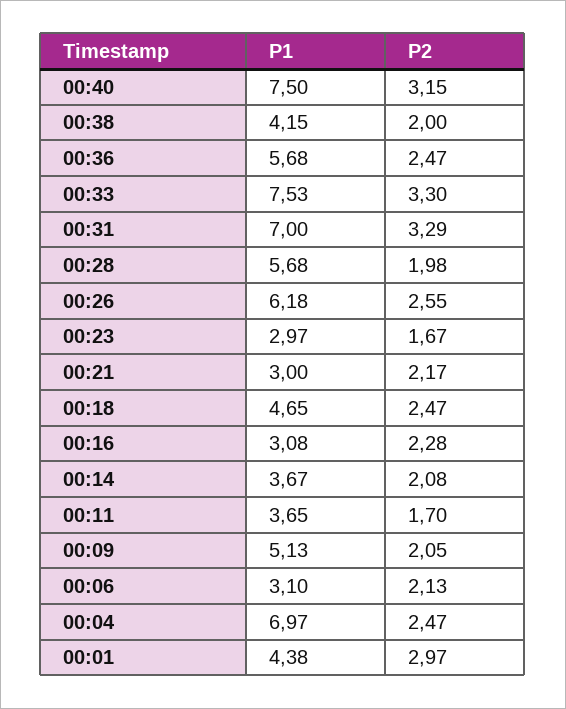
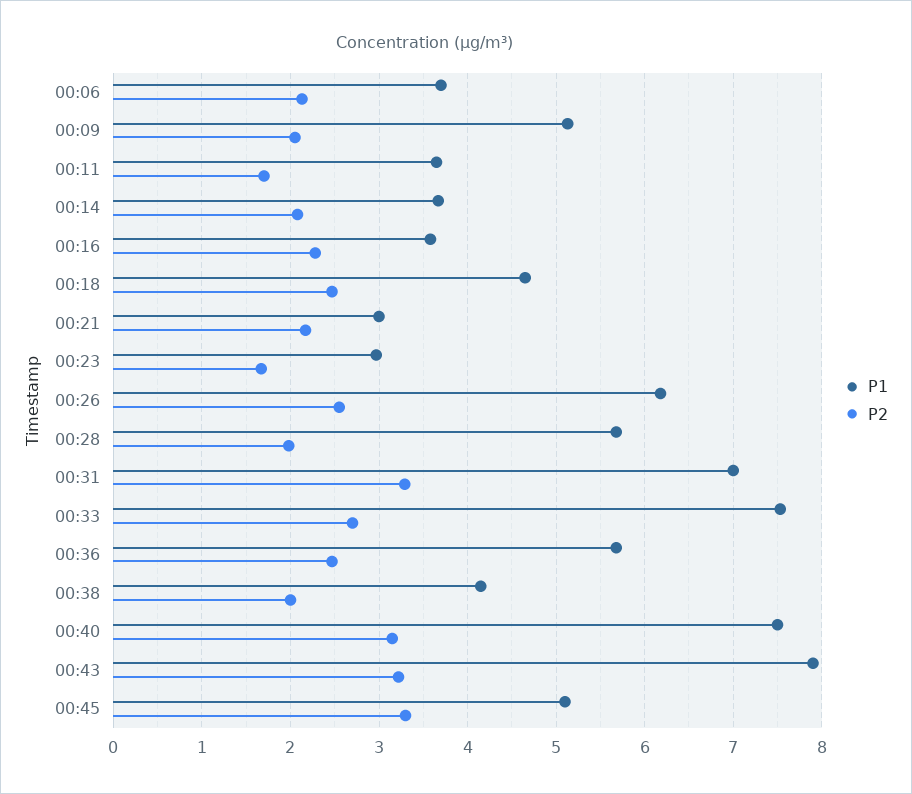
P2, 00:33: 3.3 -> 2.7
P1, 00:16: 3.08 -> 3.6
P1, 00:06: 3.1 -> 3.7
P1, 00:04: 6.97 -> none
P2, 00:04: 2.47 -> none
P1, 00:01: 4.38 -> none
P2, 00:01: 2.97 -> none
P1, 00:43: none -> 7.9
P2, 00:43: none -> 3.2
P1, 00:45: none -> 5.1
P2, 00:45: none -> 3.3

